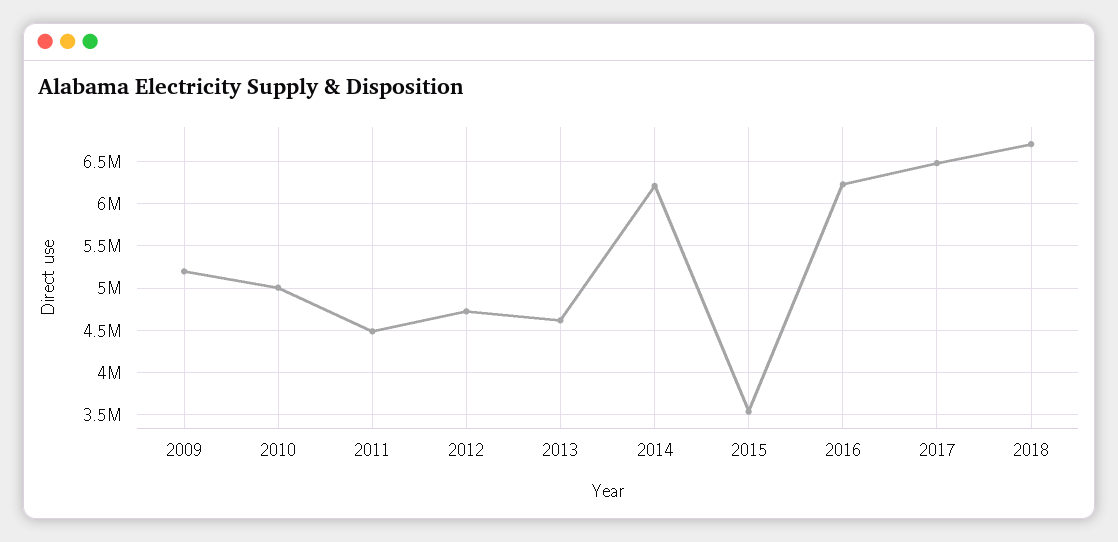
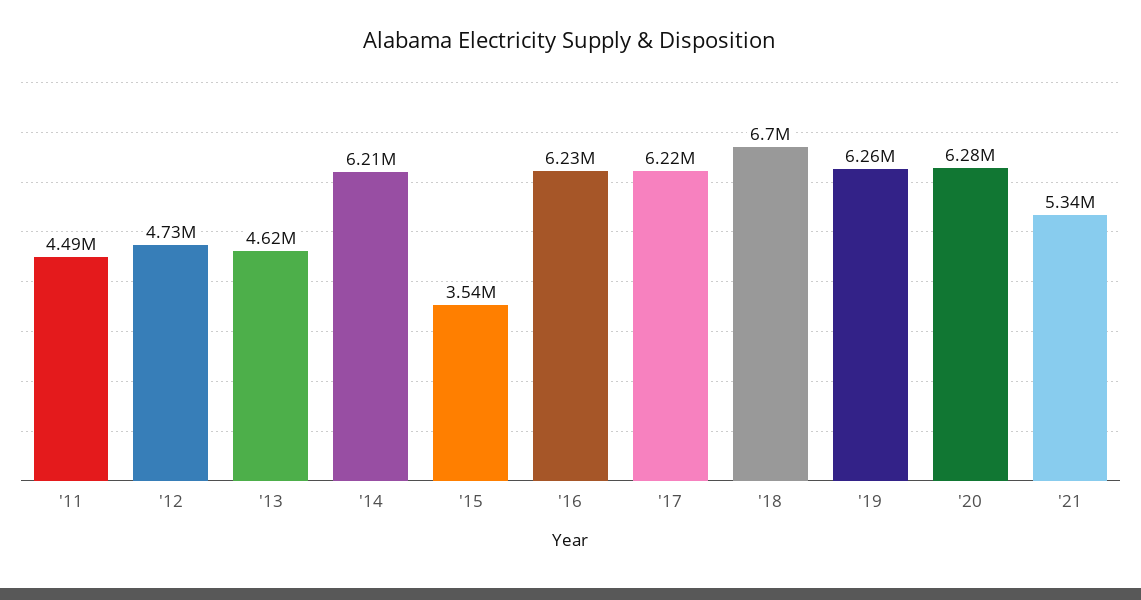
2009: 5200000 -> none
2010: 5000000 -> none
2017: 6500000 -> 6220000
'19: none -> 6260000
'20: none -> 6280000
'21: none -> 5340000

